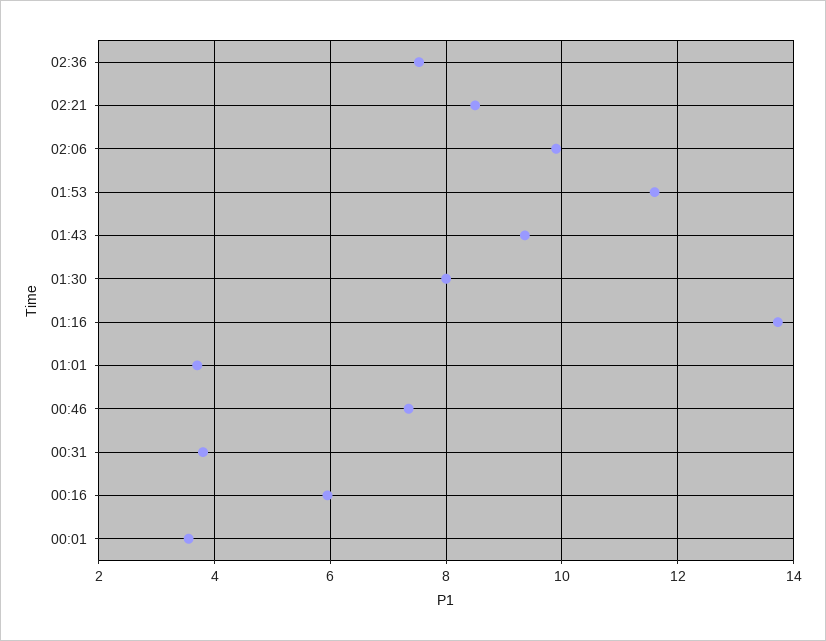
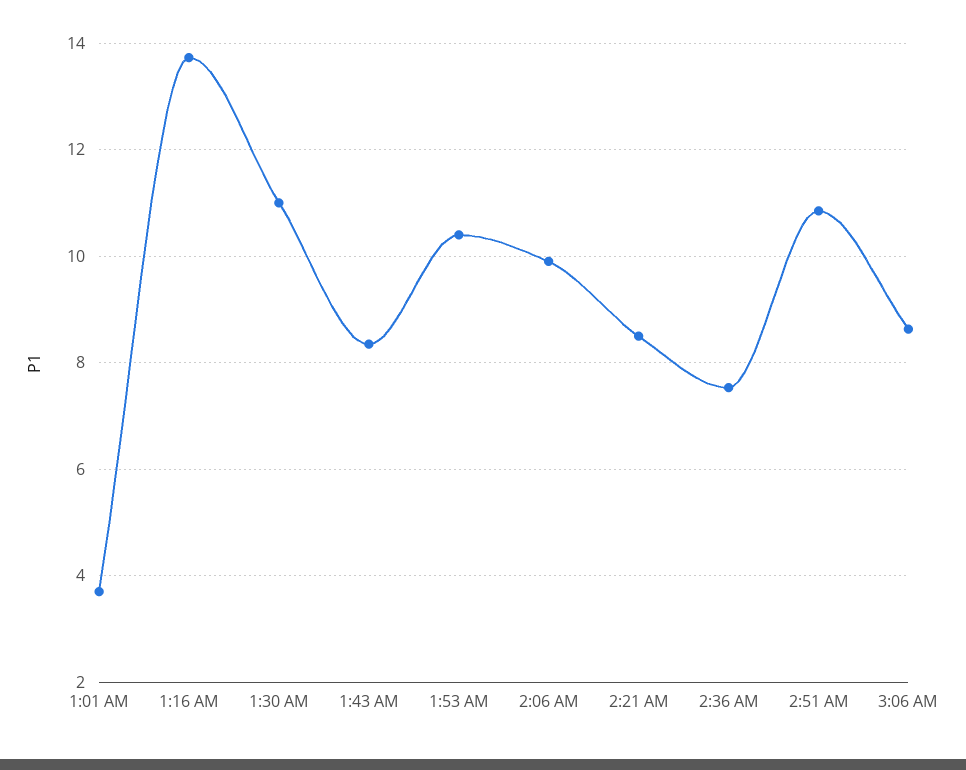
01:53: 11.6 -> 10.4
01:43: 9.4 -> 8.4
01:30: 8 -> 11
00:46: 7.4 -> none
00:31: 3.8 -> none
00:16: 6 -> none
00:01: 3.6 -> none
2:51 AM: none -> 10.8
3:06 AM: none -> 8.6

